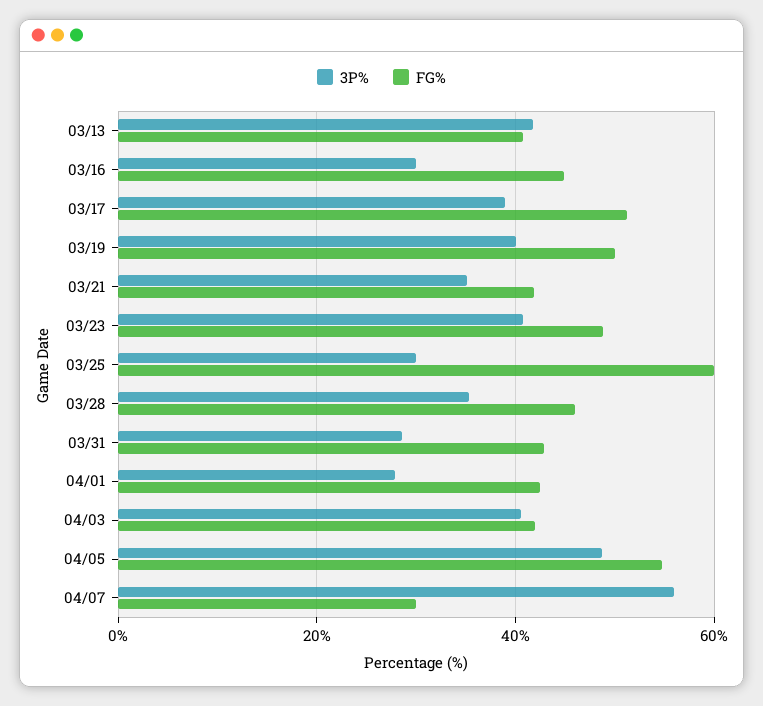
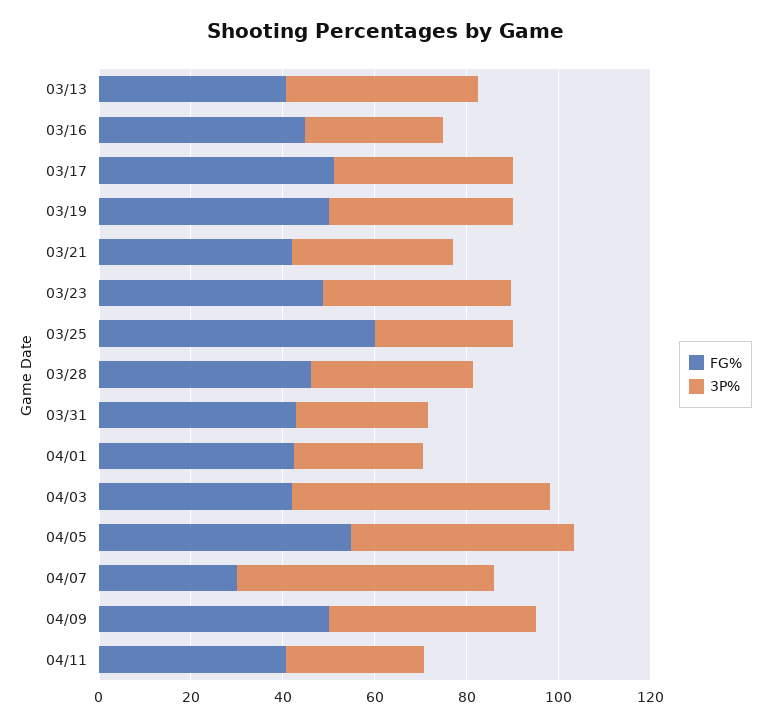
3P%, 04/03: 40 -> 55
FG%, 04/09: none -> 50
3P%, 04/09: none -> 45
FG%, 04/11: none -> 40
3P%, 04/11: none -> 30

